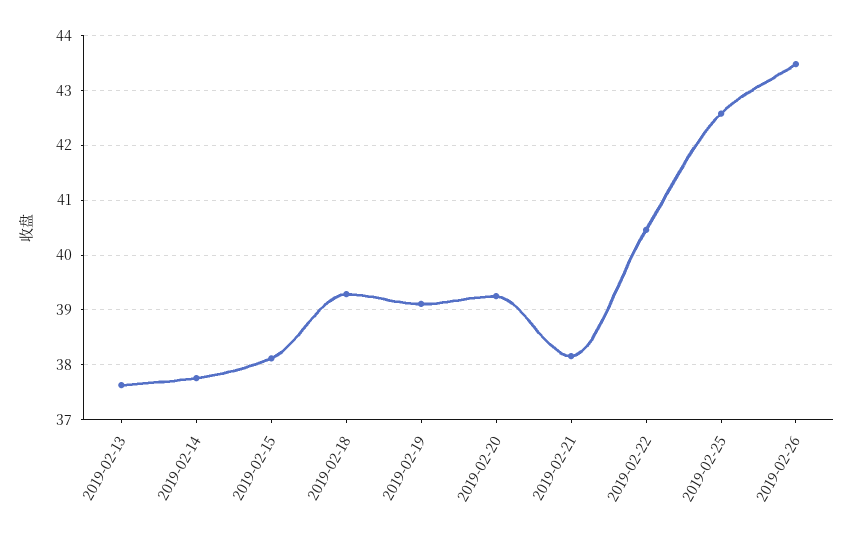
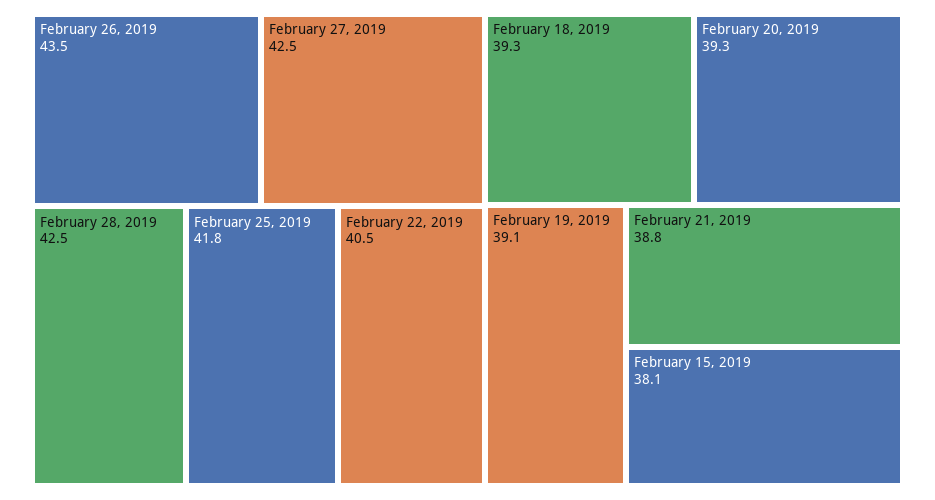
2019-02-13: 37.6 -> none
2019-02-14: 37.8 -> none
2019-02-21: 38.2 -> 38.8
2019-02-25: 42.6 -> 41.8
February 27, 2019: none -> 42.5
February 28, 2019: none -> 42.5

